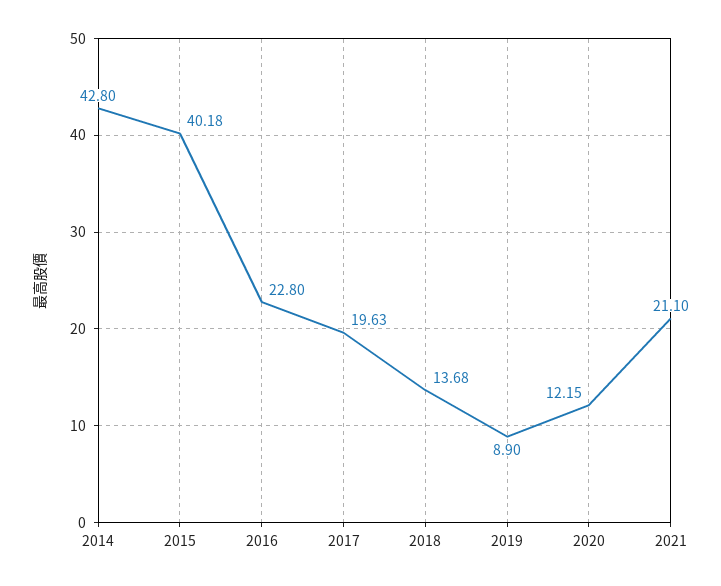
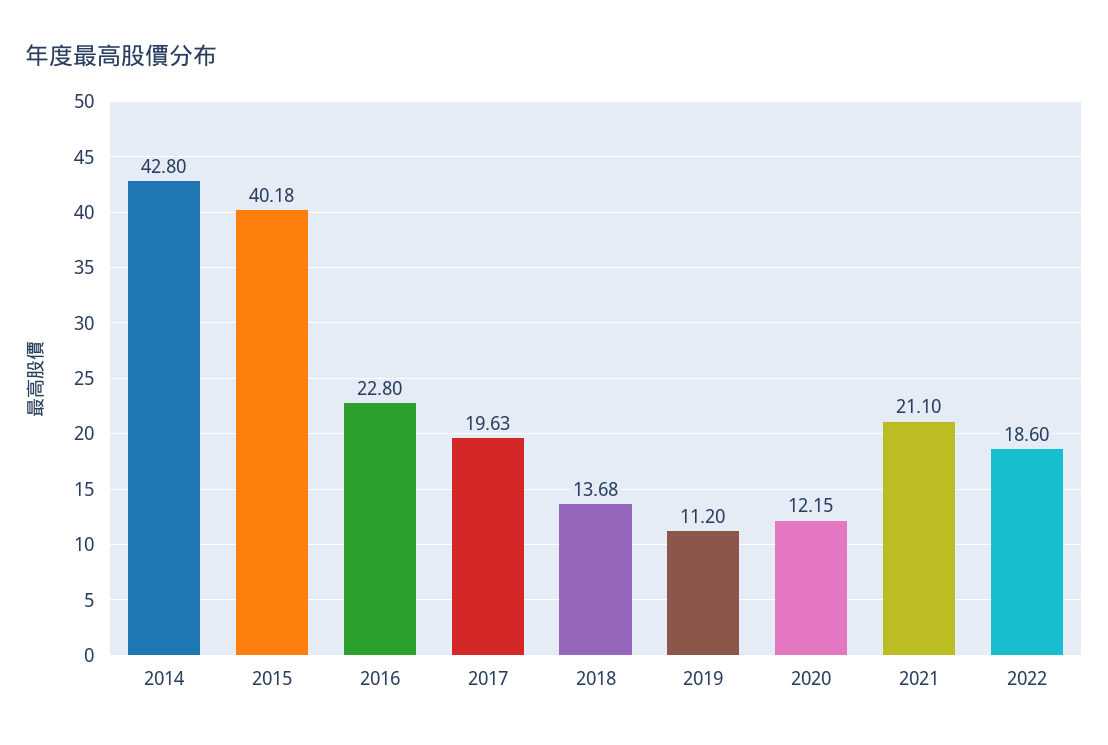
2019: 8.9 -> 11.2
2022: none -> 18.6

